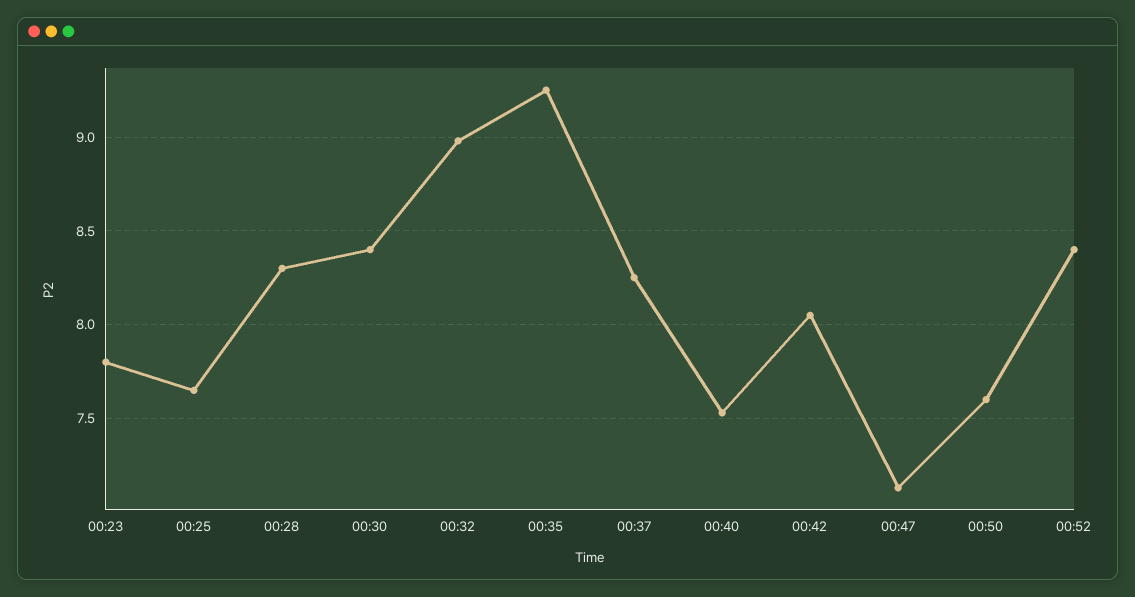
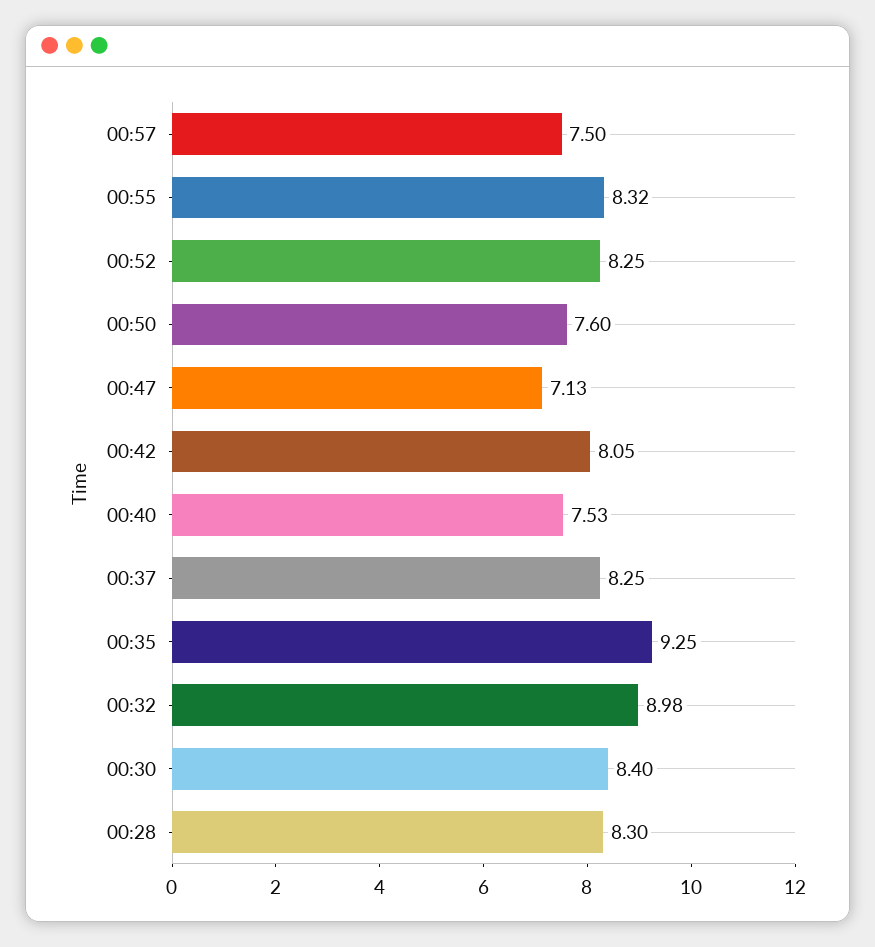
00:23: 7.8 -> none
00:25: 7.65 -> none
00:52: 8.4 -> 8.25
00:57: none -> 7.5
00:55: none -> 8.32

